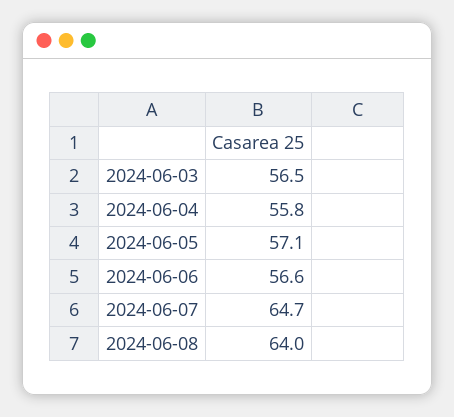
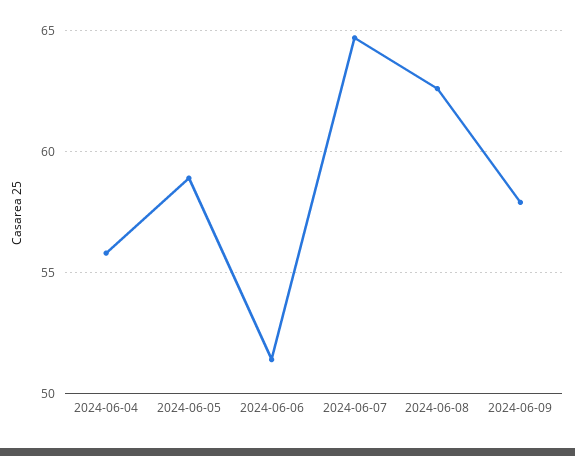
2024-06-03: 56.5 -> none
2024-06-05: 57.1 -> 59
2024-06-06: 56.6 -> 51.5
2024-06-08: 64 -> 62.5
2024-06-09: none -> 58

